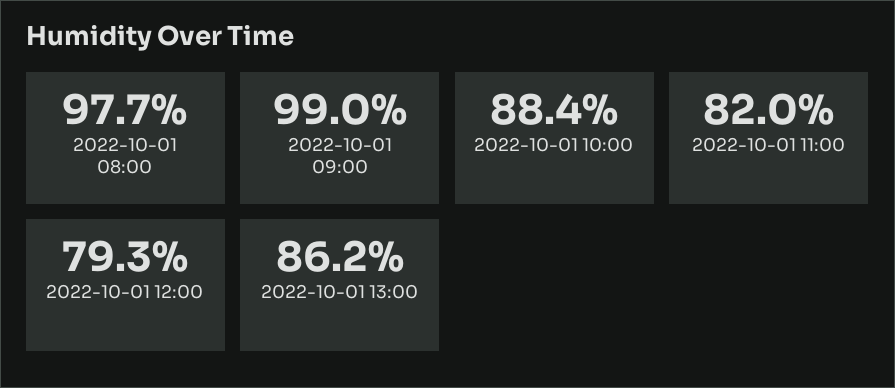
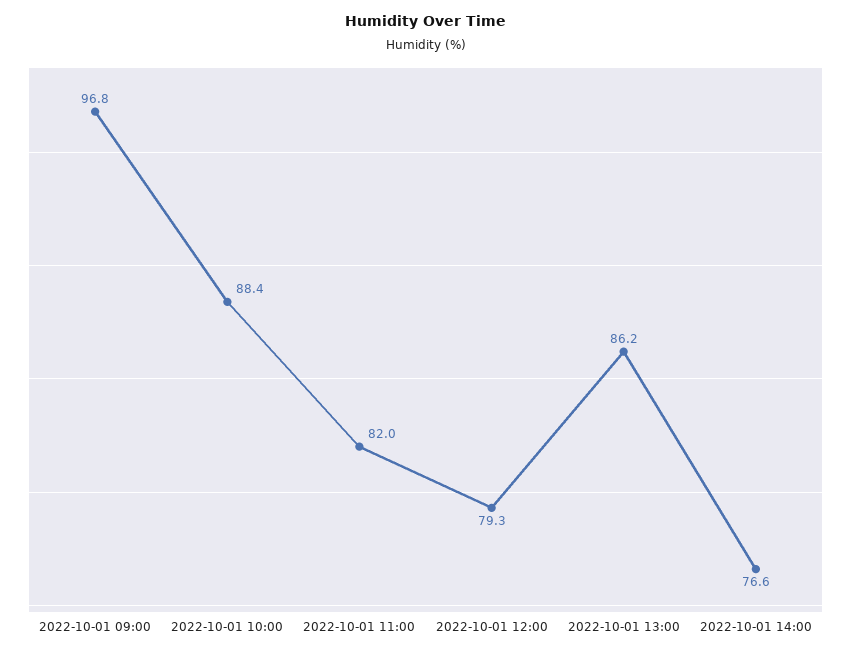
2022-10-01 08:00: 97.7 -> none
2022-10-01 09:00: 99 -> 96.8
2022-10-01 14:00: none -> 76.6

